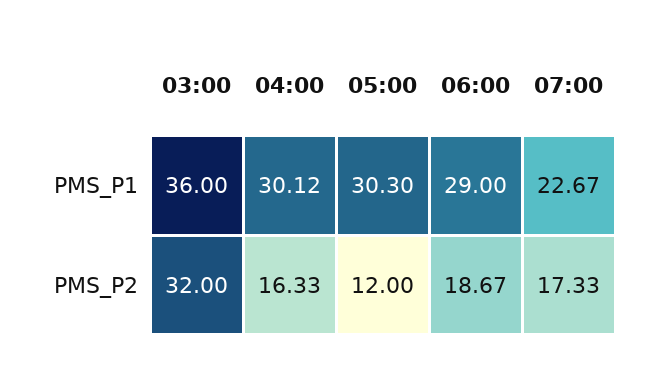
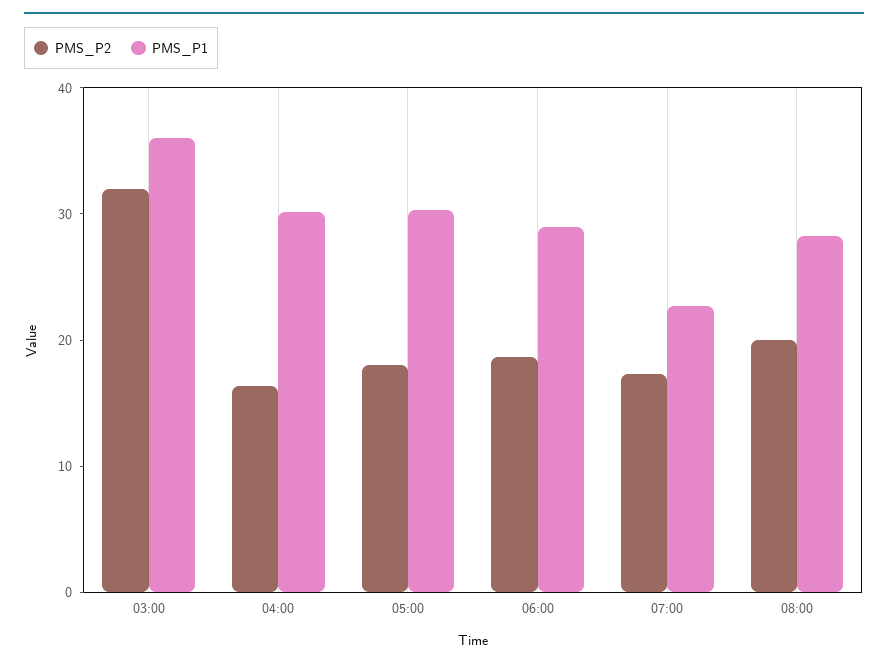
PMS_P2, 05:00: 12 -> 18
PMS_P2, 08:00: none -> 20
PMS_P1, 08:00: none -> 28

